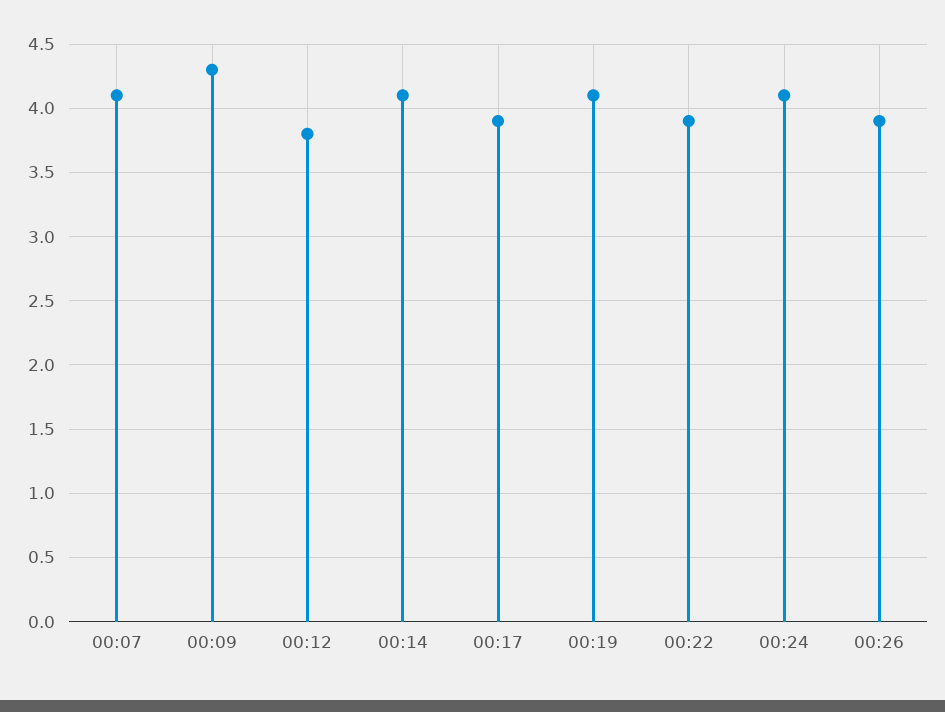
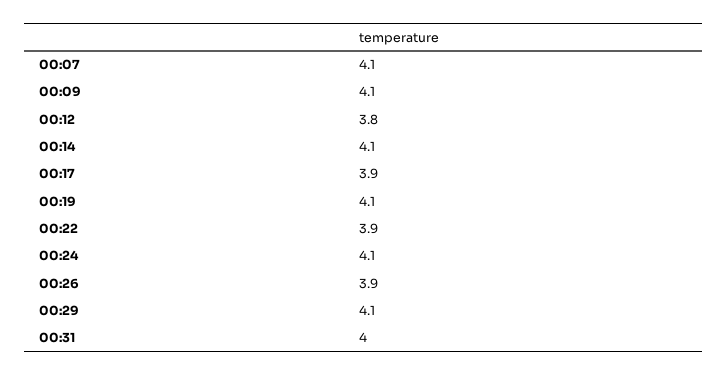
00:09: 4.3 -> 4.1
00:29: none -> 4.1
00:31: none -> 4

